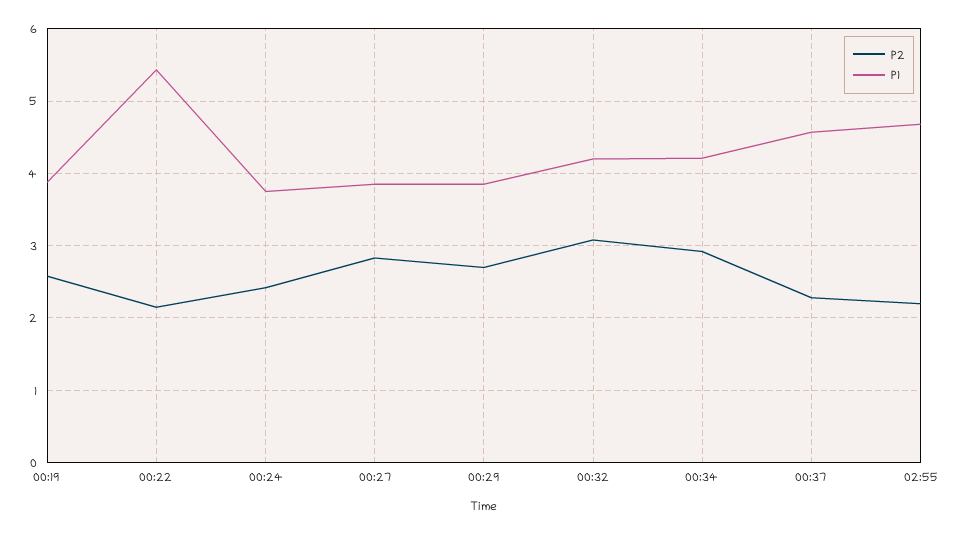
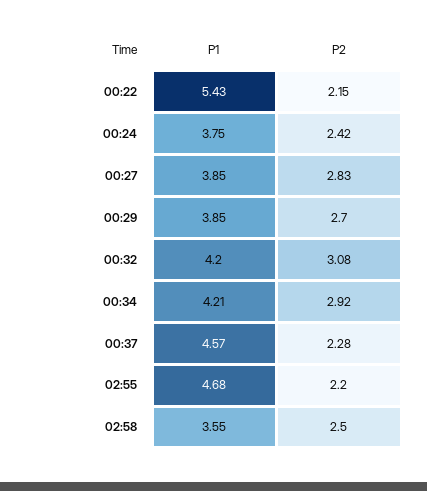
P2, 00:19: 2.6 -> none
P1, 00:19: 3.9 -> none
P1, 02:58: none -> 3.55
P2, 02:58: none -> 2.5

